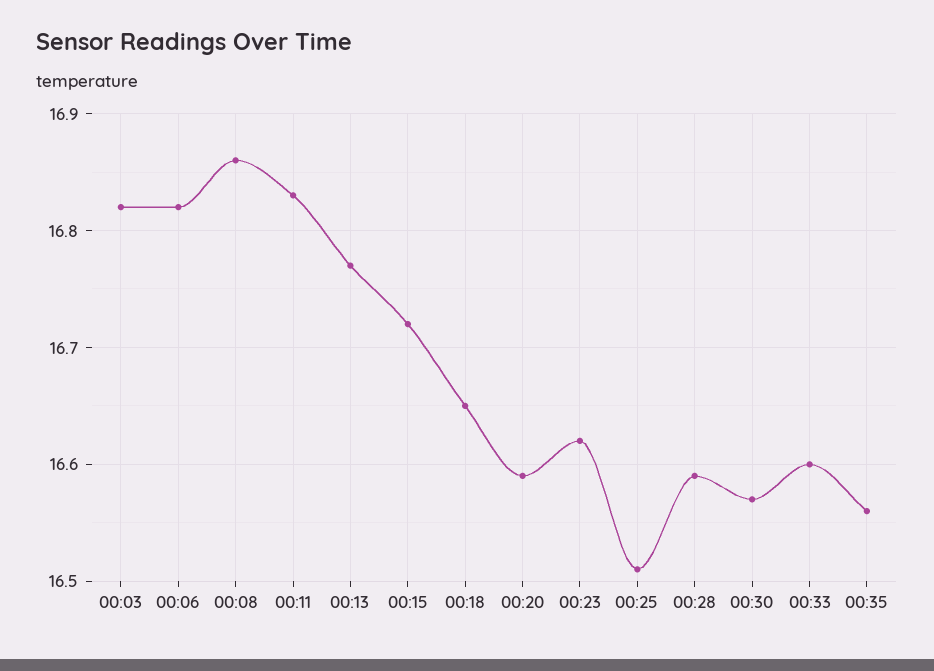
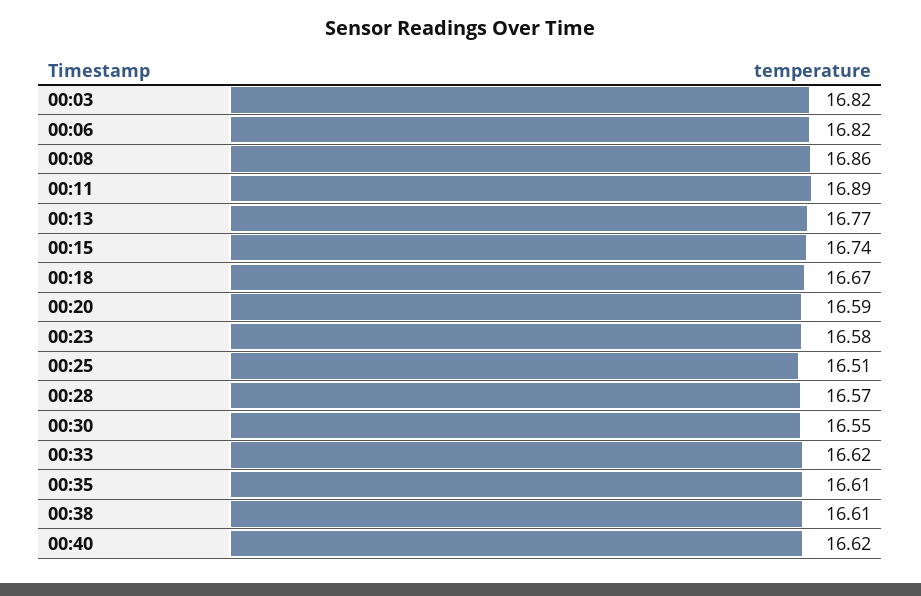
00:11: 16.83 -> 16.89
00:15: 16.72 -> 16.74
00:18: 16.65 -> 16.67
00:23: 16.62 -> 16.58
00:28: 16.59 -> 16.57
00:30: 16.57 -> 16.55
00:33: 16.6 -> 16.62
00:35: 16.56 -> 16.61
00:38: none -> 16.61
00:40: none -> 16.62

